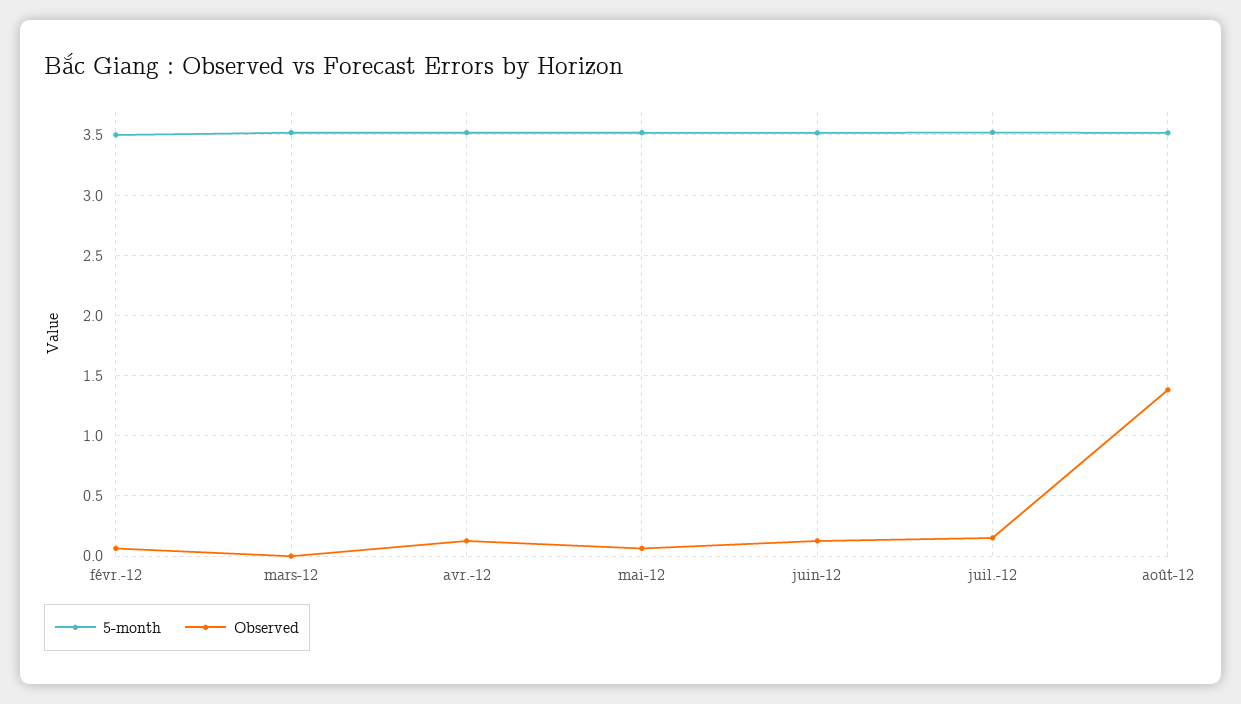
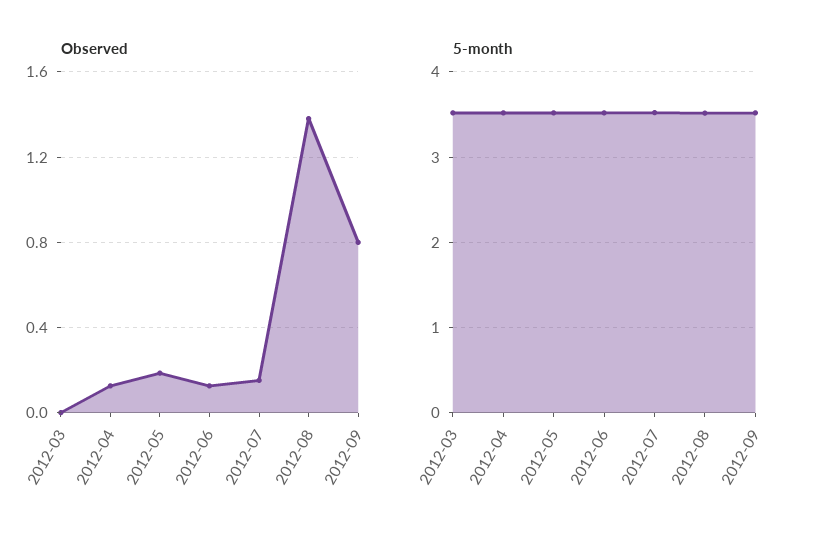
5-month, févr.-12: 3.5 -> none
Observed, févr.-12: 0.05 -> none
Observed, mai-12: 0.05 -> 0.2
Observed, 2012-09: none -> 0.8
5-month, 2012-09: none -> 3.5

